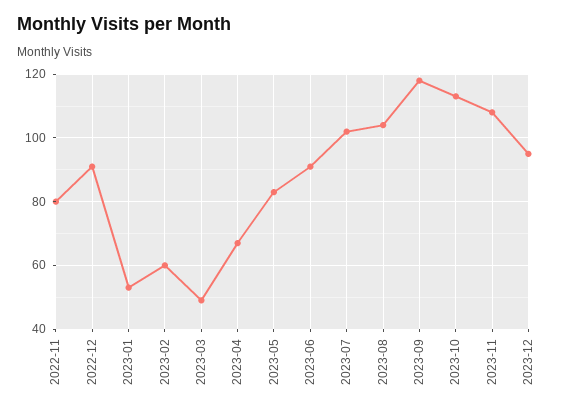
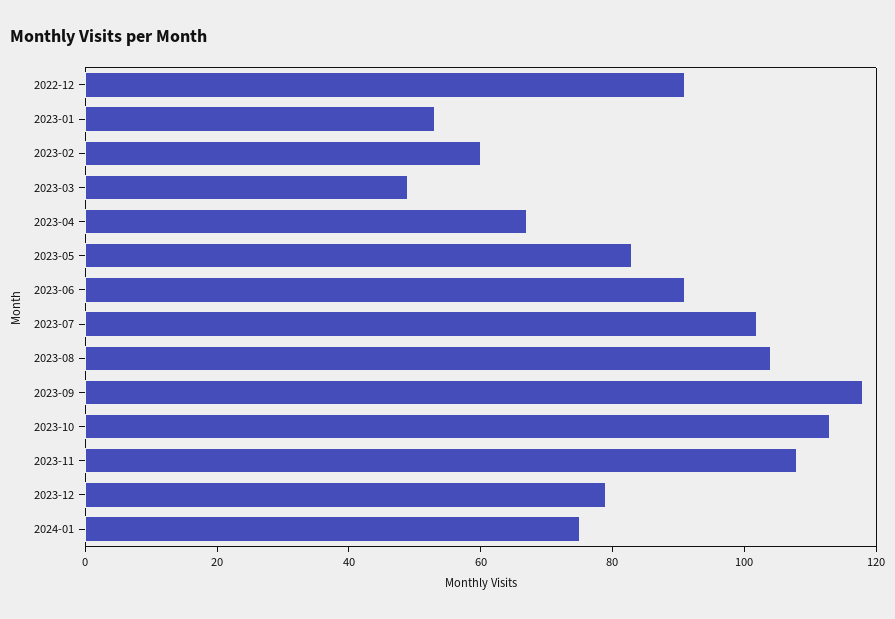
2022-11: 80 -> none
2023-12: 95 -> 80
2024-01: none -> 75

